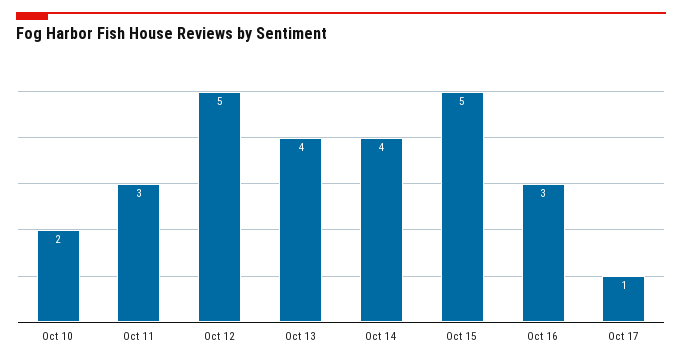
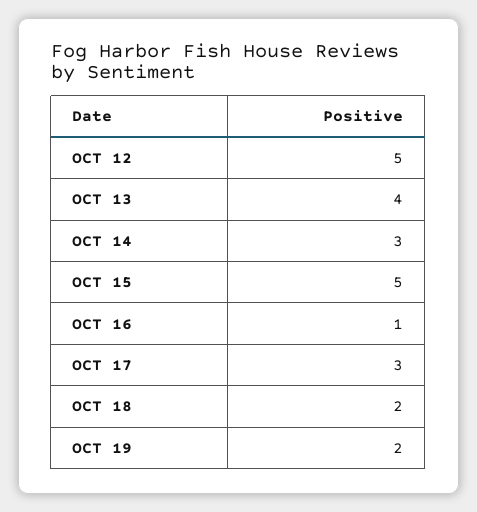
Oct 10: 2 -> none
Oct 11: 3 -> none
Oct 14: 4 -> 3
Oct 16: 3 -> 1
Oct 17: 1 -> 3
OCT 18: none -> 2
OCT 19: none -> 2

